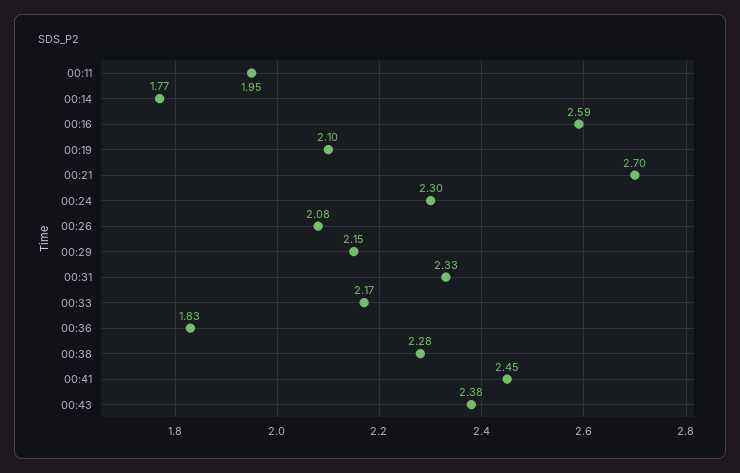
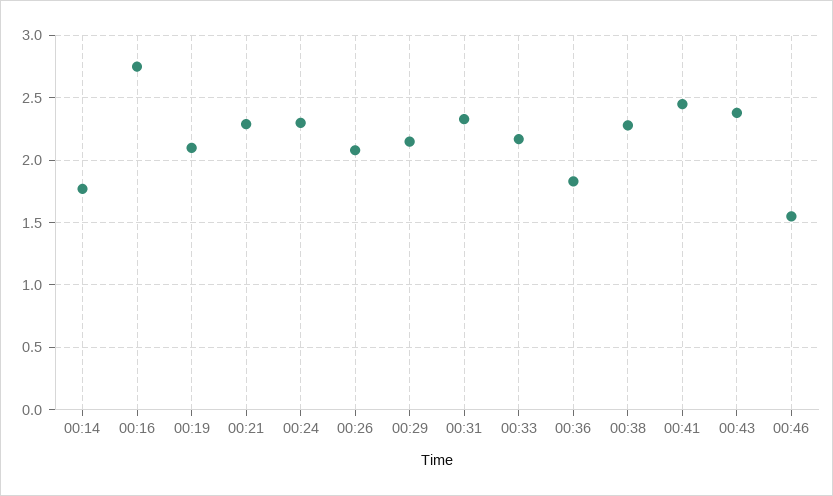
00:11: 1.95 -> none
00:16: 2.59 -> 2.75
00:21: 2.7 -> 2.3
00:46: none -> 1.55

